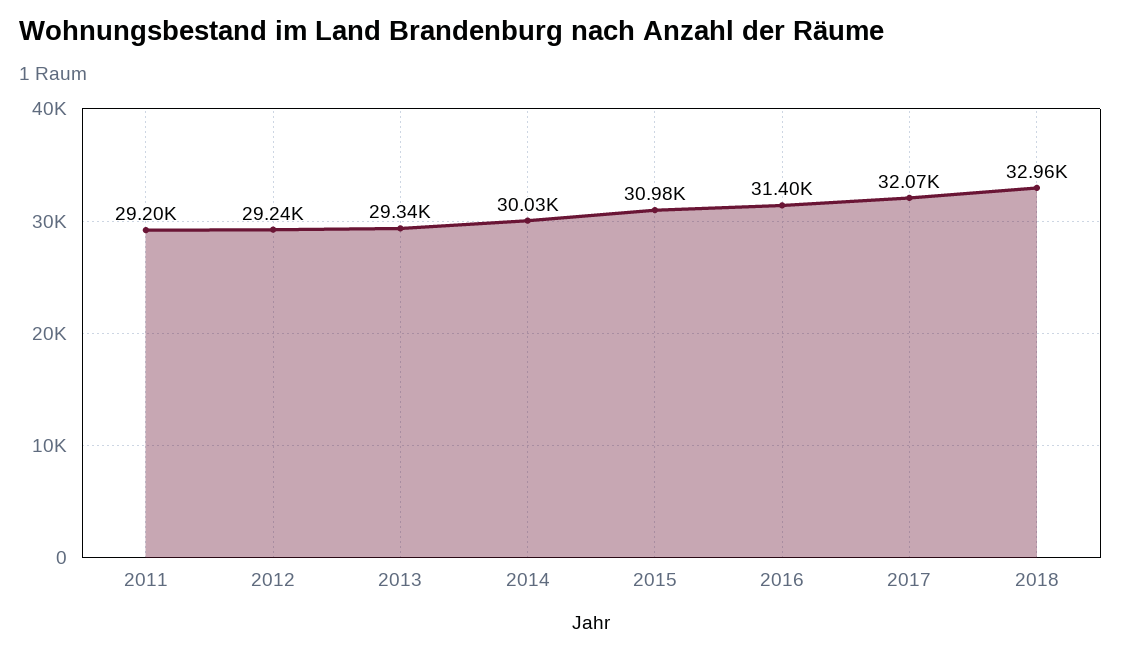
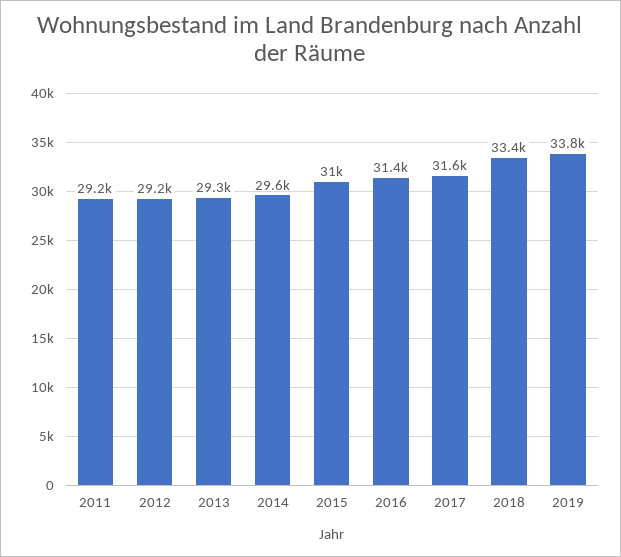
2014: 30030 -> 29600
2017: 32070 -> 31600
2018: 32960 -> 33400
2019: none -> 33800

